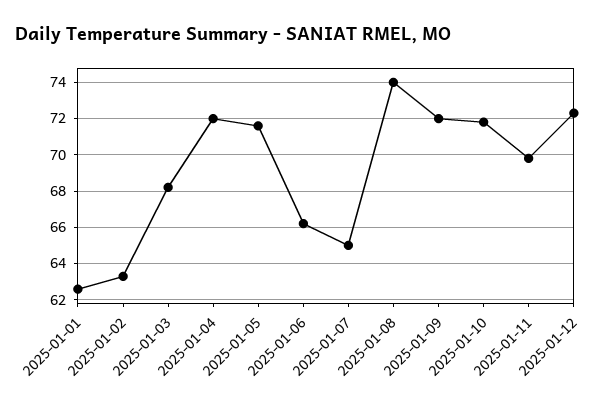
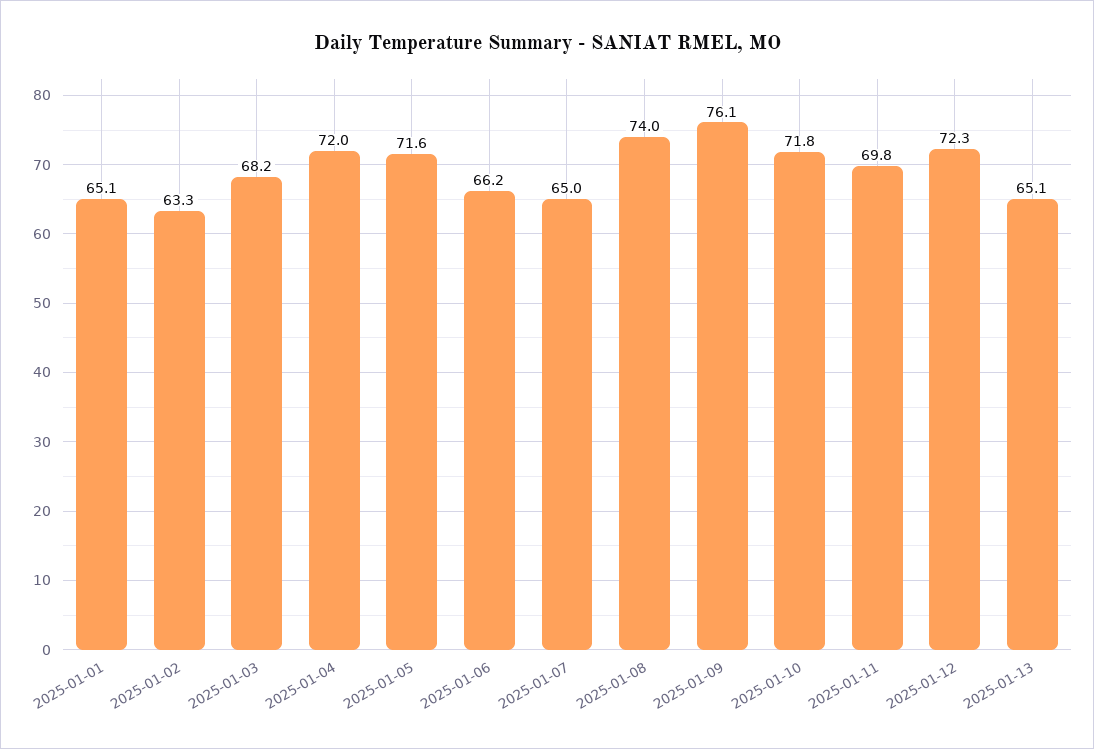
2025-01-01: 62.5 -> 65.1
2025-01-09: 72 -> 76.1
2025-01-13: none -> 65.1

